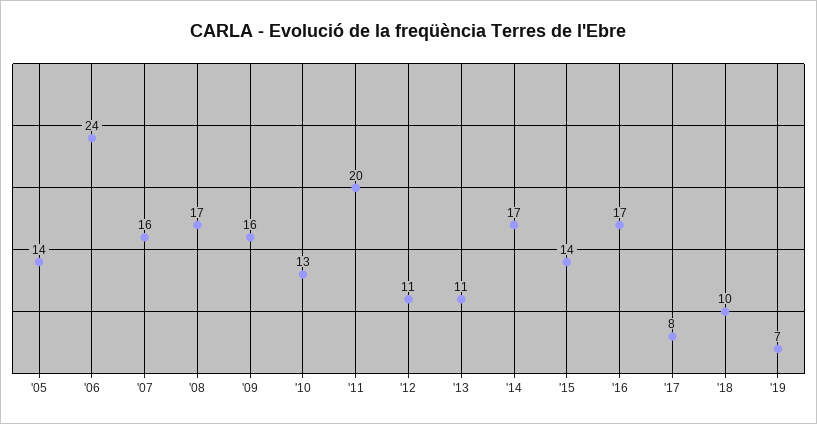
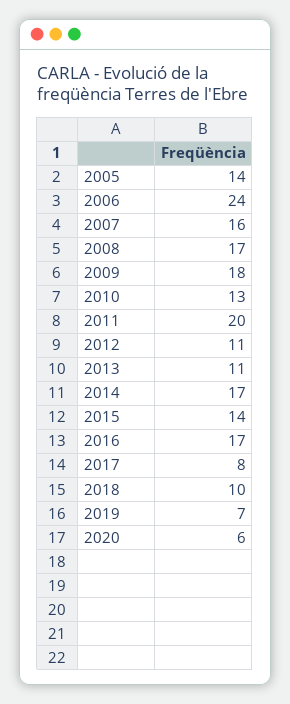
'09: 16 -> 18
2020: none -> 6

